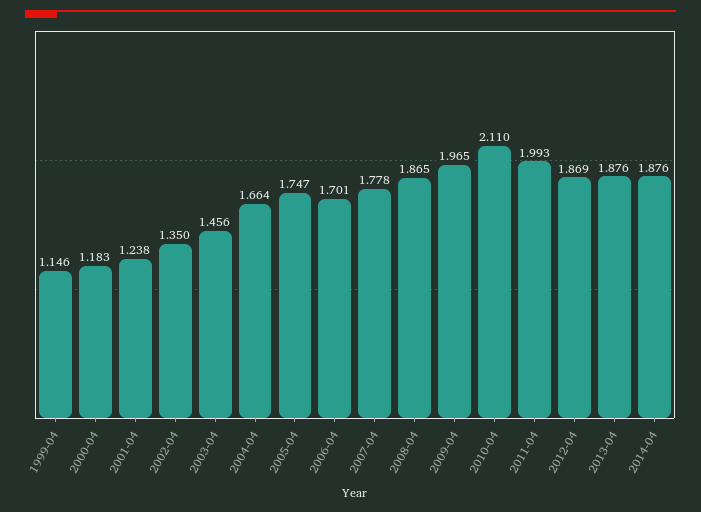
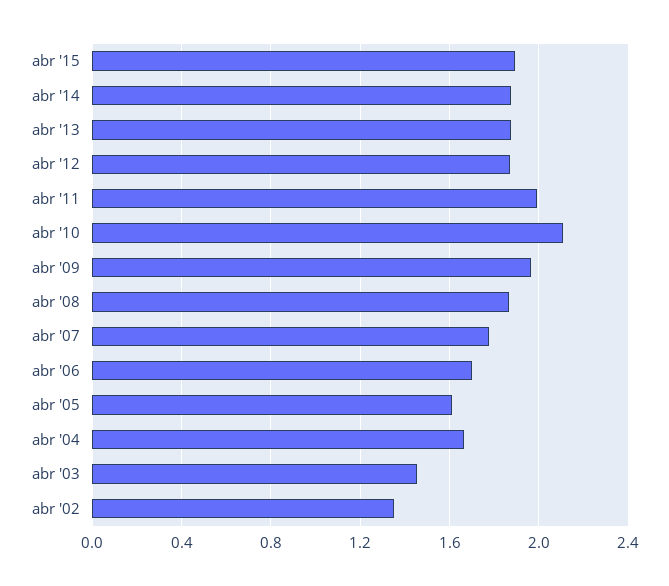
1999-04: 1.146 -> none
2000-04: 1.183 -> none
2001-04: 1.238 -> none
2005-04: 1.747 -> 1.6
abr '15: none -> 1.9

